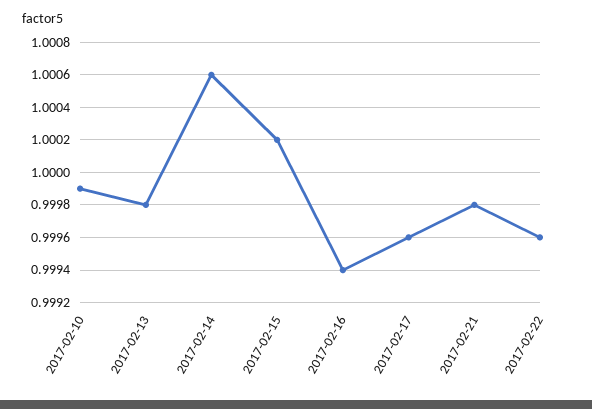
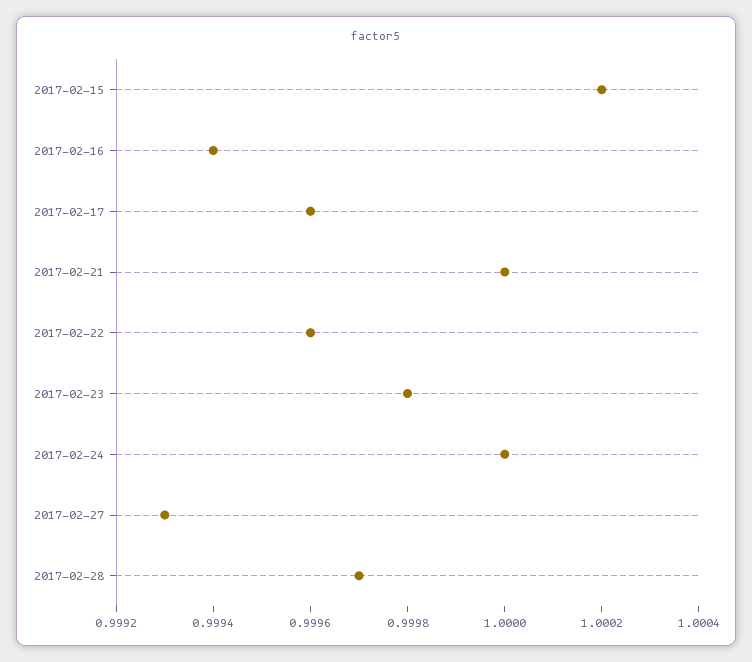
2017-02-10: 0.9999 -> none
2017-02-13: 0.9998 -> none
2017-02-14: 1.0006 -> none
2017-02-21: 0.9998 -> 1
2017-02-23: none -> 0.9998
2017-02-24: none -> 1
2017-02-27: none -> 0.9993
2017-02-28: none -> 0.9997

